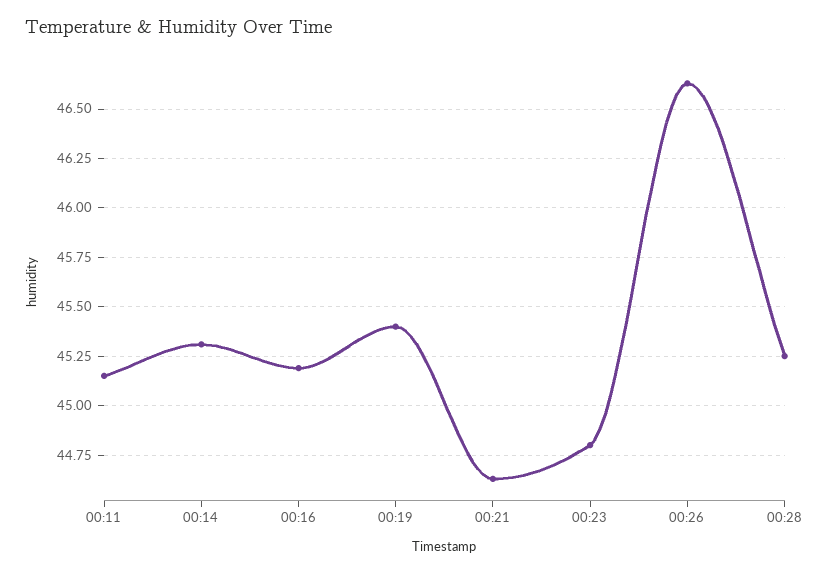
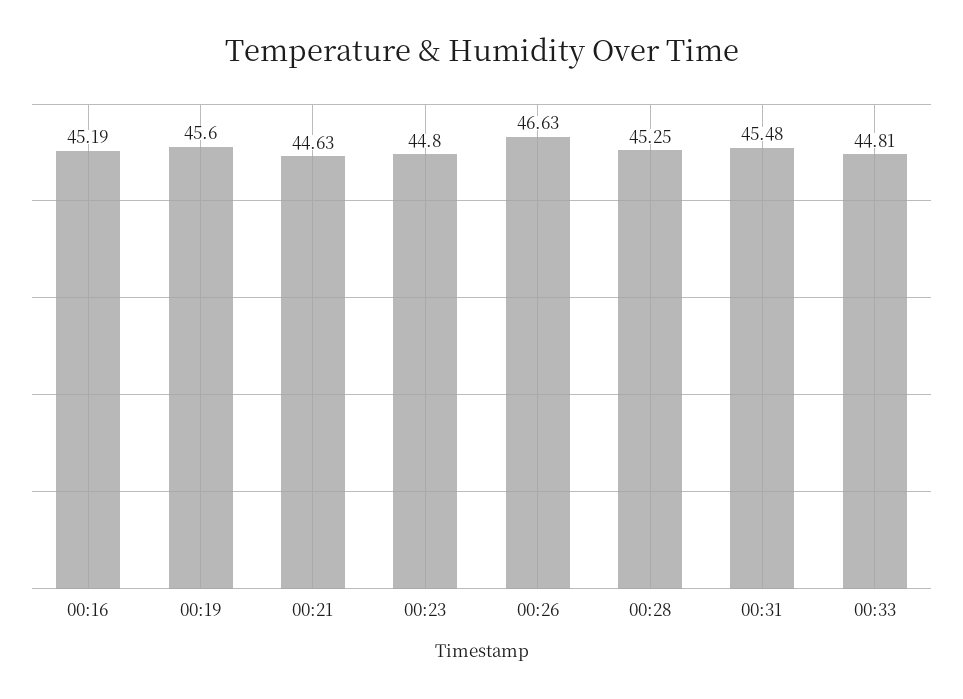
00:11: 45.15 -> none
00:14: 45.3 -> none
00:19: 45.4 -> 45.6
00:31: none -> 45.48
00:33: none -> 44.81

